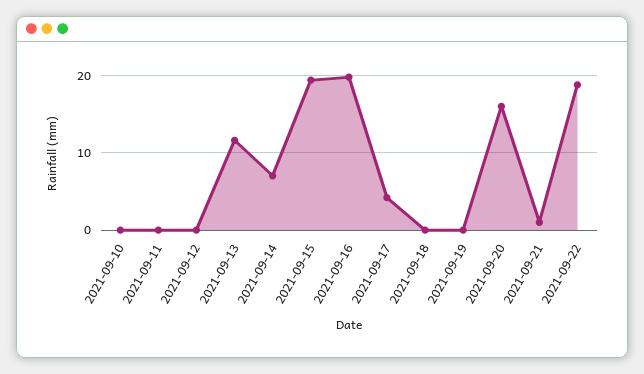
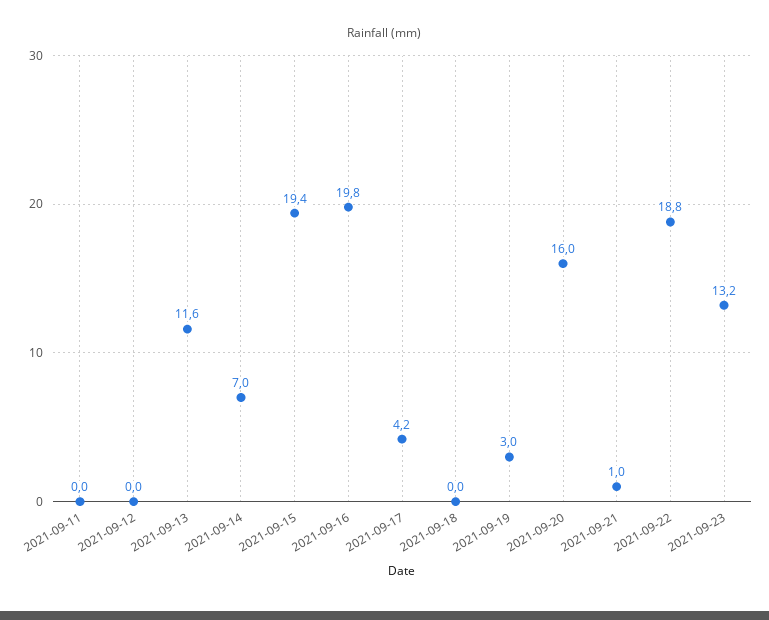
2021-09-10: 0 -> none
2021-09-19: 0 -> 3
2021-09-23: none -> 13.2

